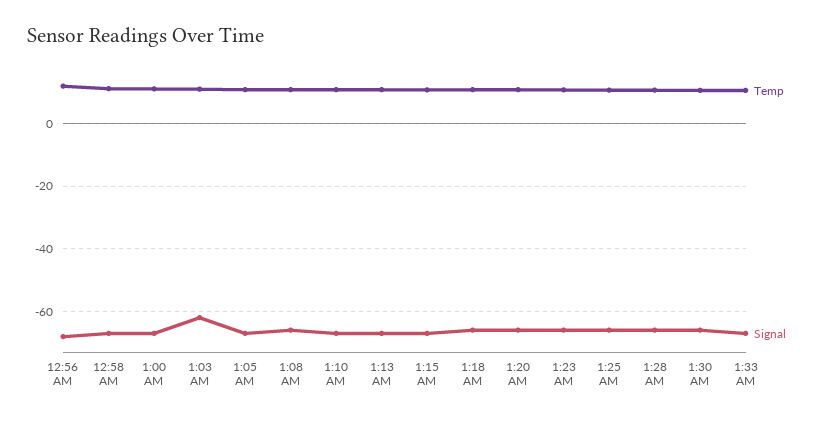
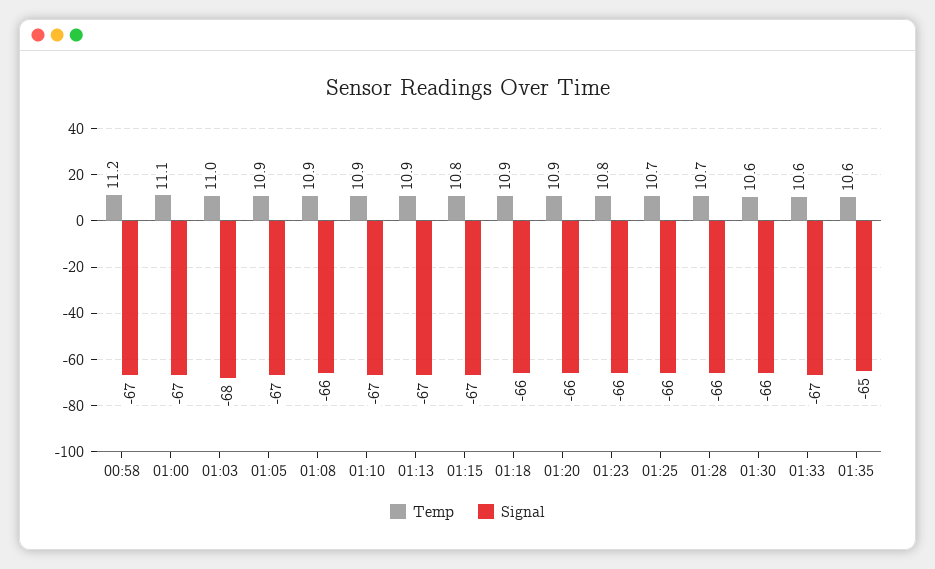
Temp, 12:56 AM: 12 -> none
Signal, 12:56 AM: -68 -> none
Signal, 1:03 AM: -62 -> -68
Temp, 01:35: none -> 10.6
Signal, 01:35: none -> -65

